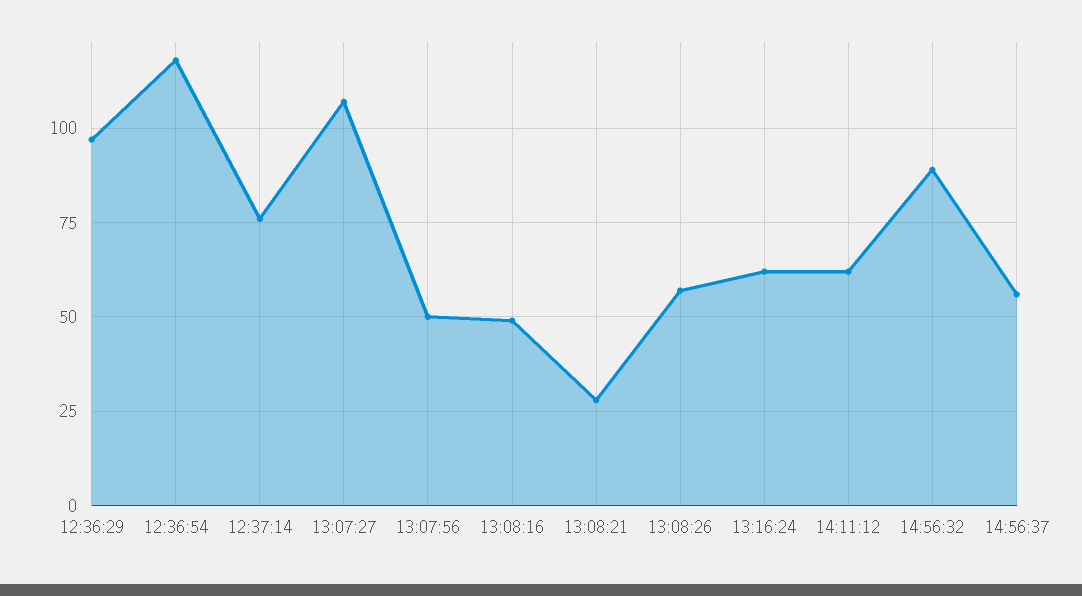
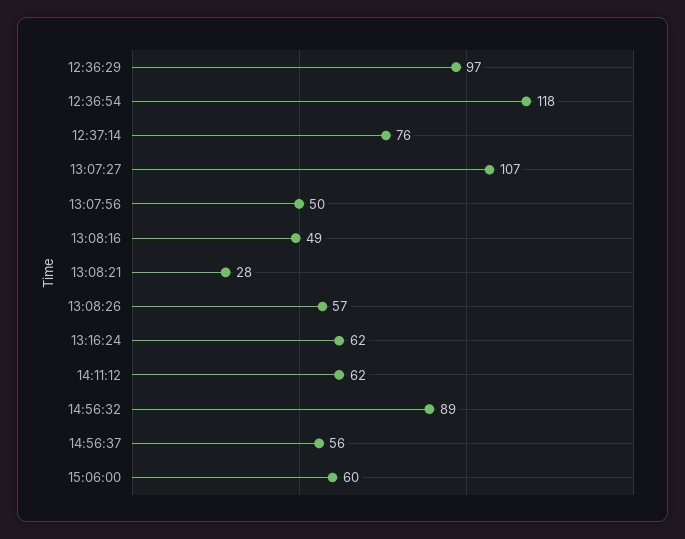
15:06:00: none -> 60

